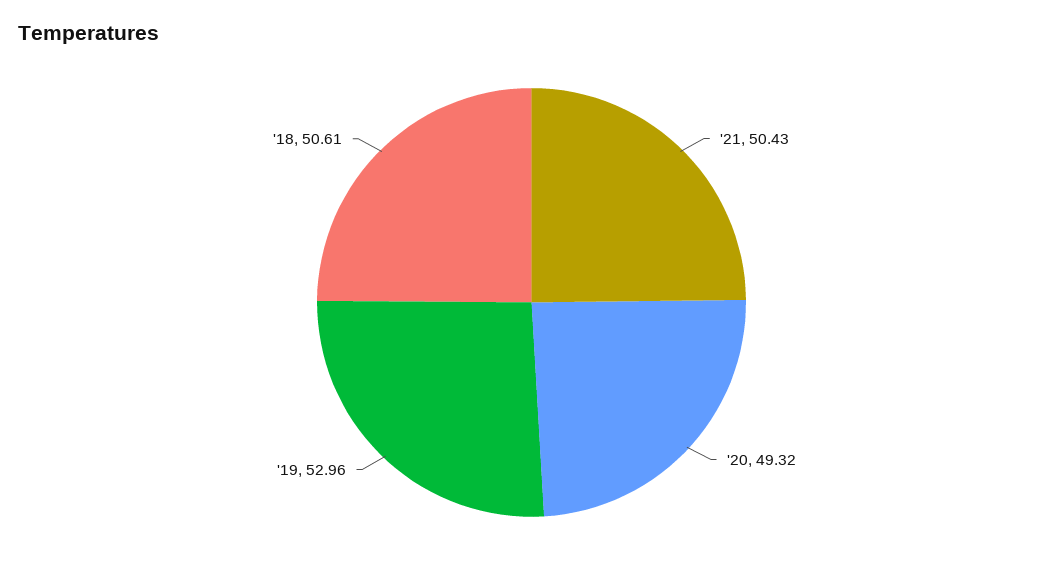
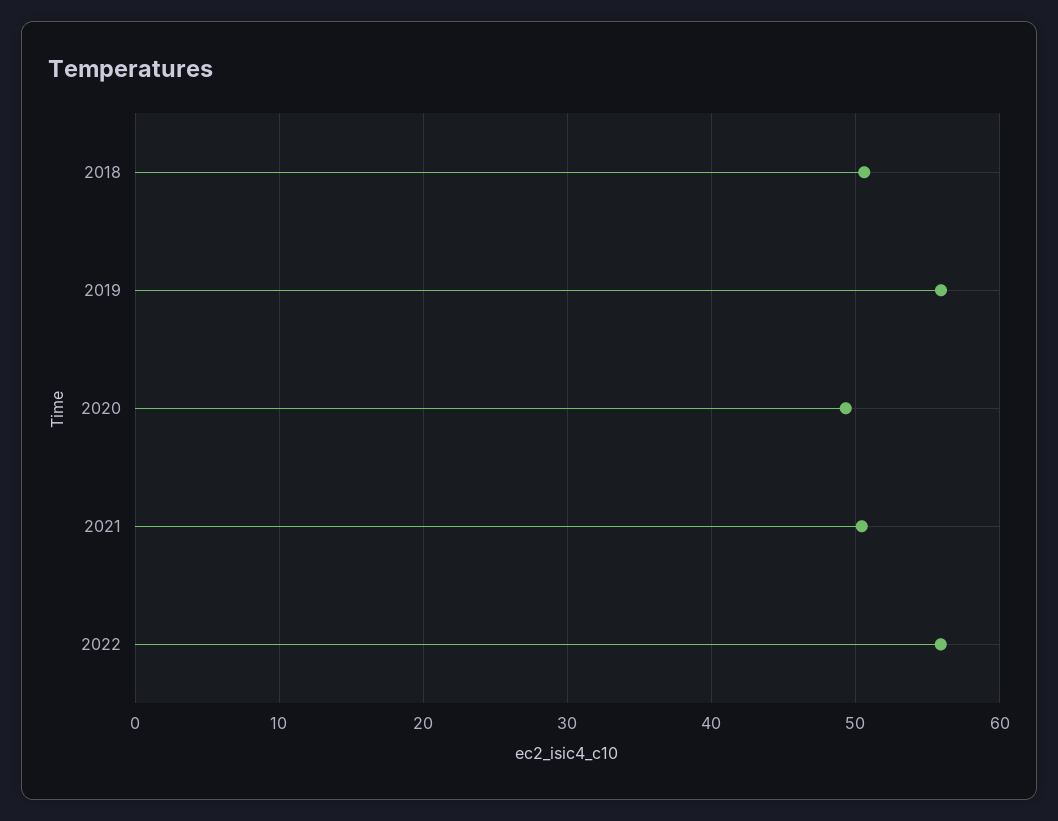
'19: 52.96 -> 56
2022: none -> 56

